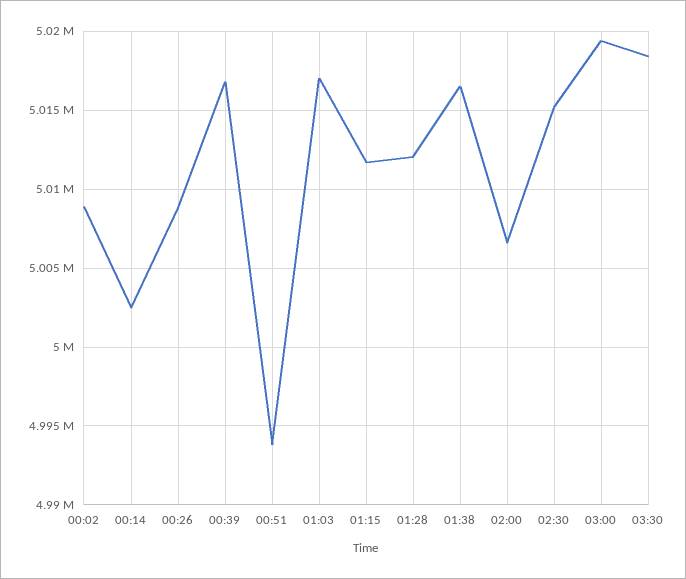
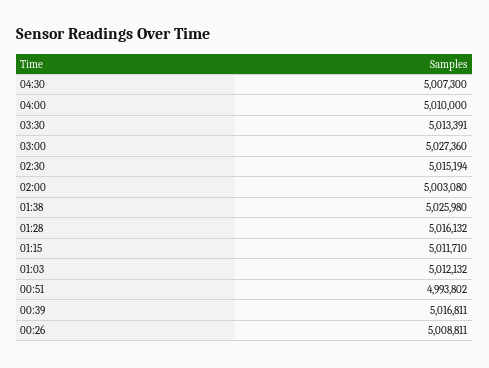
00:02: 5009000 -> none
00:14: 5002500 -> none
01:03: 5017000 -> 5012132
01:28: 5012000 -> 5016132
01:38: 5016500 -> 5025980
02:00: 5006500 -> 5003080
03:00: 5019500 -> 5027360
03:30: 5018500 -> 5013391
04:30: none -> 5007300
04:00: none -> 5010000

